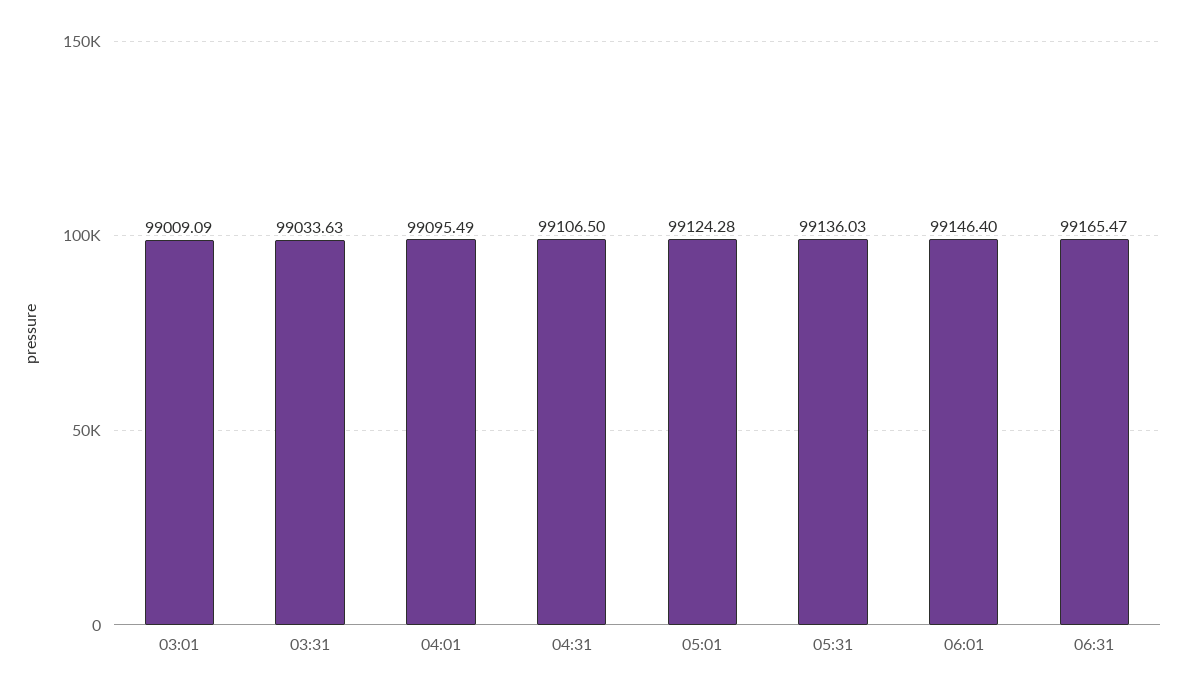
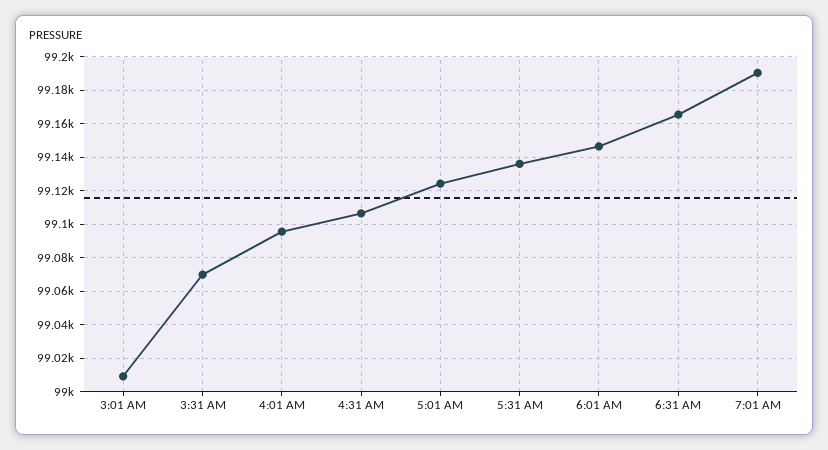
03:31: 99033.63 -> 99070
7:01 AM: none -> 99190

